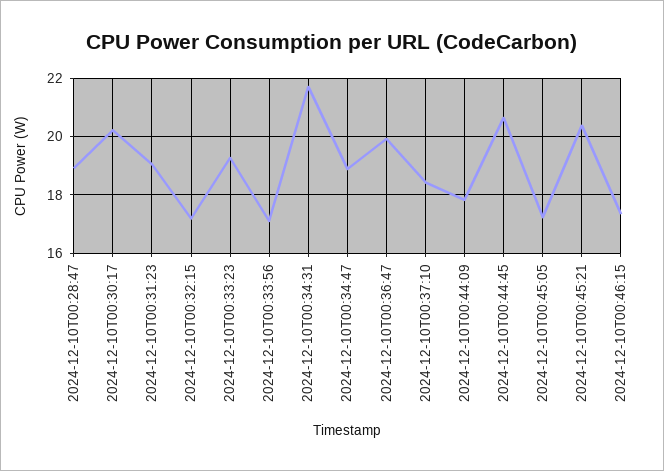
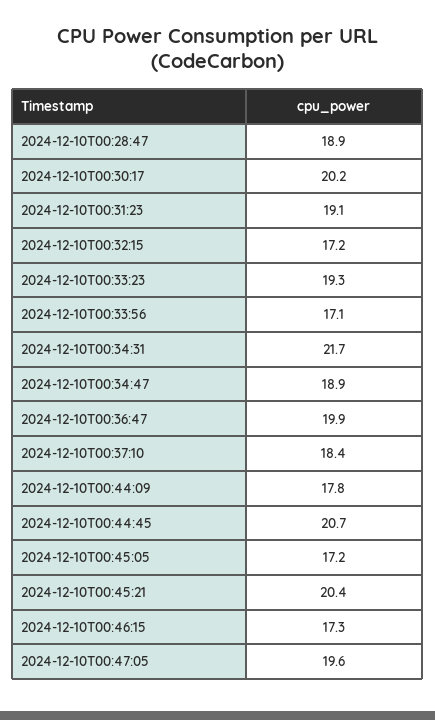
2024-12-10T00:47:05: none -> 19.6

